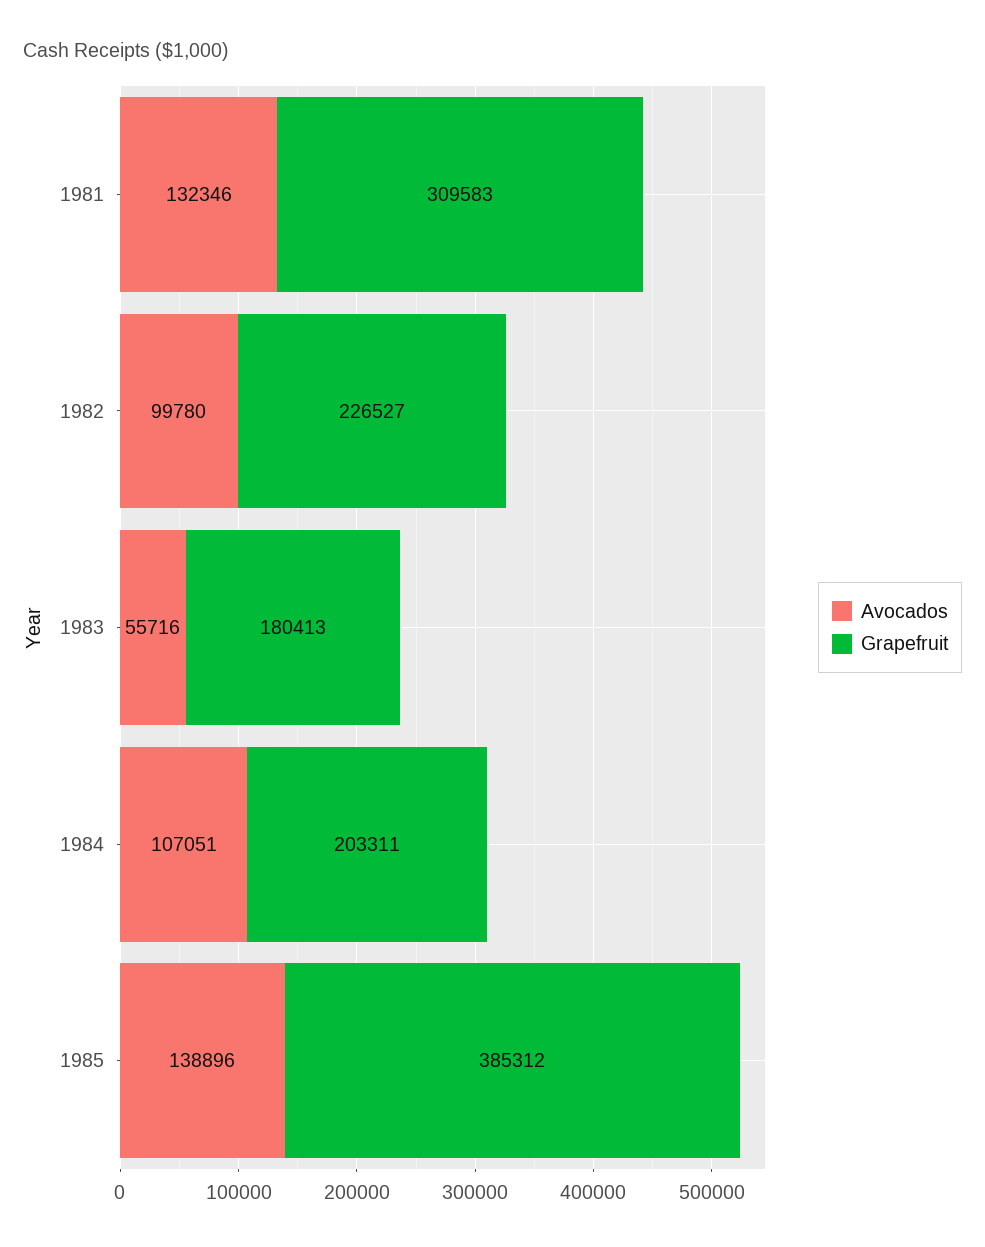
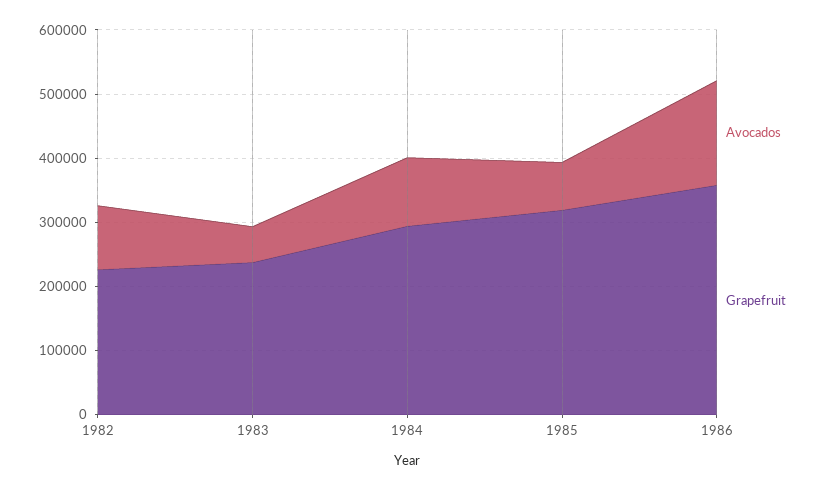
Avocados, 1981: 132346 -> none
Grapefruit, 1981: 309583 -> none
Grapefruit, 1983: 180413 -> 240000
Grapefruit, 1984: 203311 -> 300000
Avocados, 1985: 138896 -> 80000
Grapefruit, 1985: 385312 -> 320000
Avocados, 1986: none -> 160000
Grapefruit, 1986: none -> 360000

